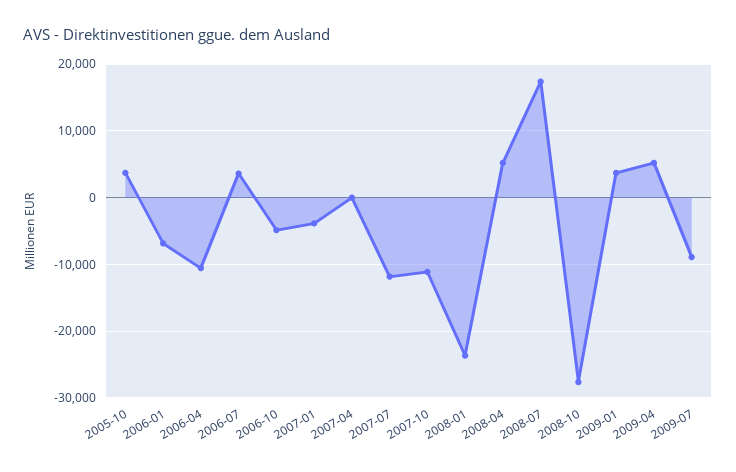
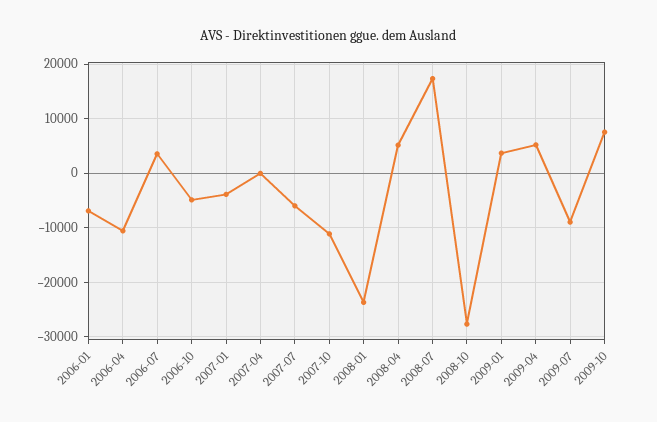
2005-10: 4000 -> none
2007-07: -12000 -> -6000
2009-10: none -> 8000

